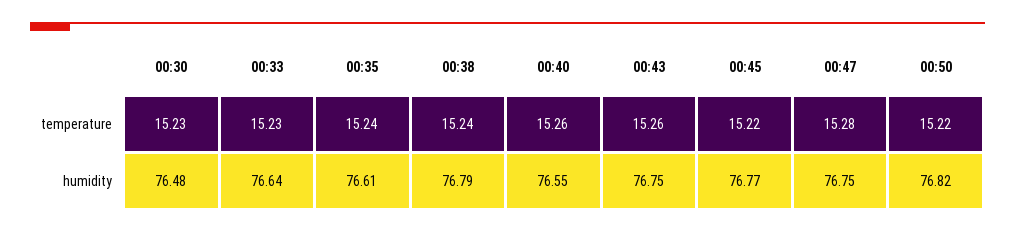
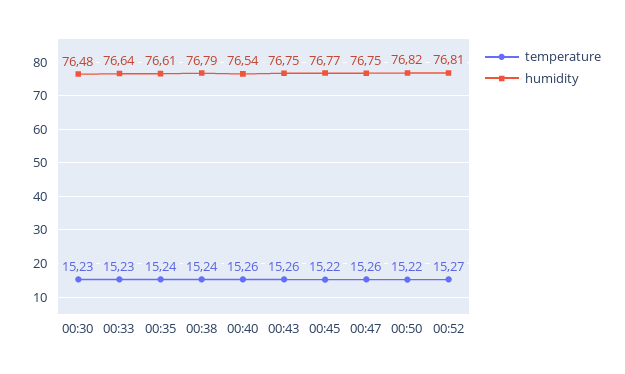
temperature, 00:47: 15.28 -> 15.26
humidity, 00:40: 76.55 -> 76.54
temperature, 00:52: none -> 15.27
humidity, 00:52: none -> 76.81

